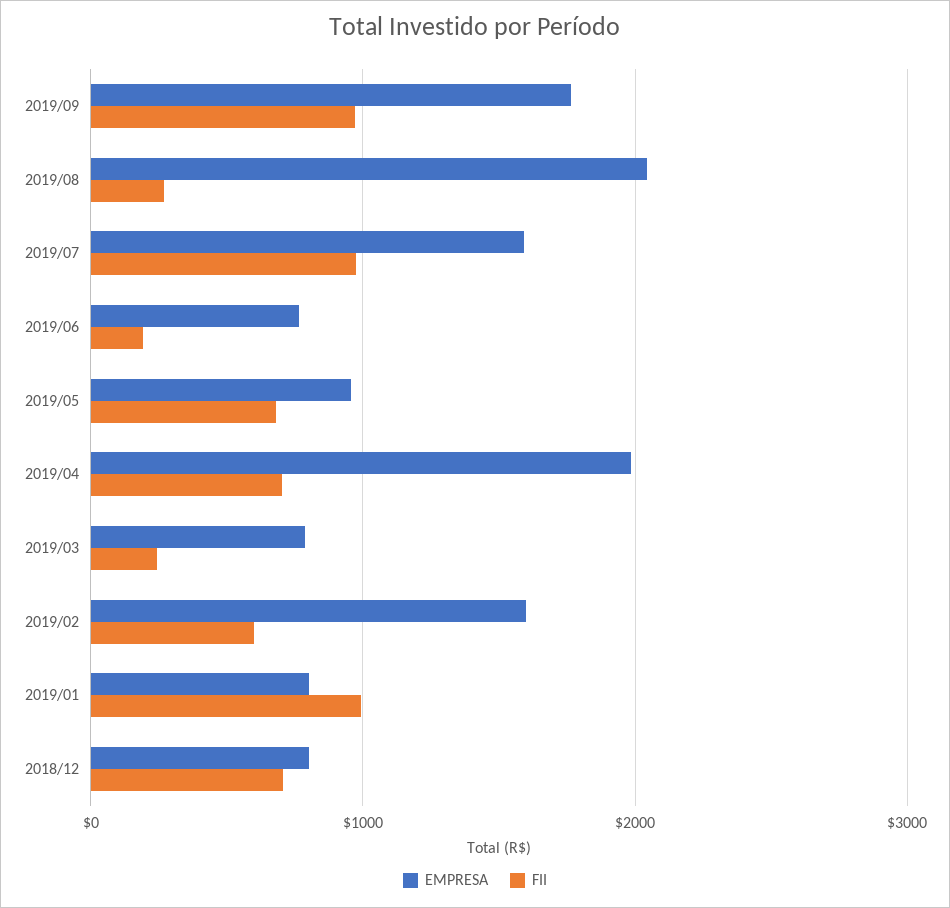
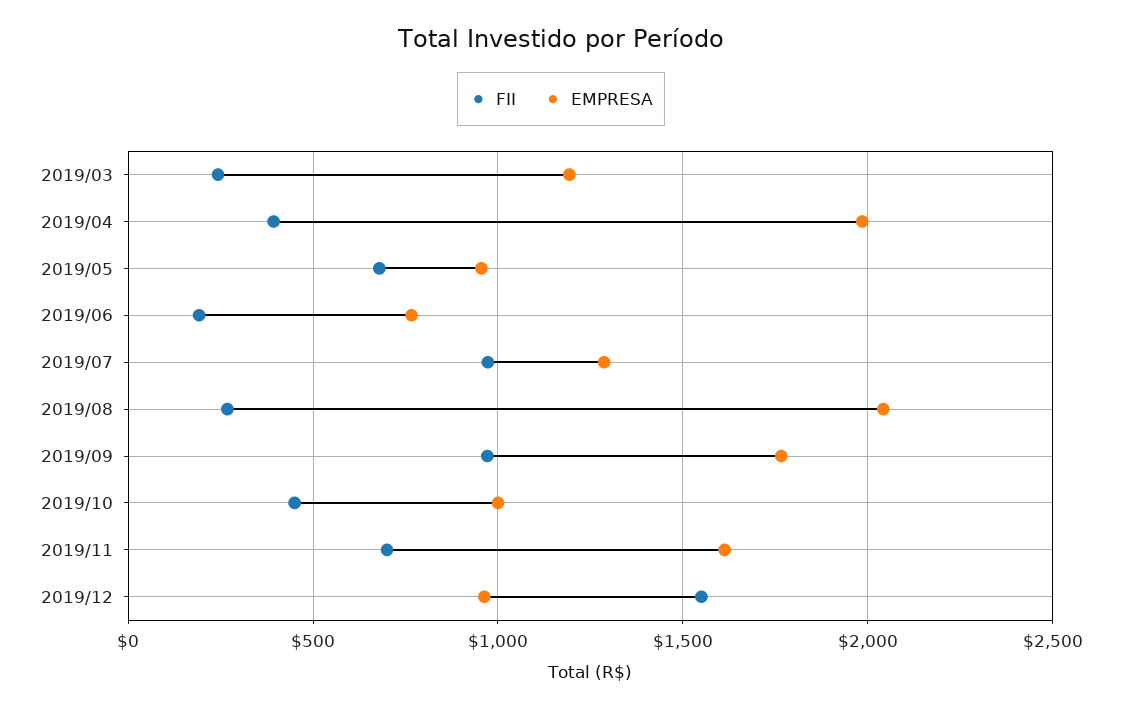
EMPRESA, 2019/07: 1600 -> 1300
FII, 2019/04: 700 -> 400
EMPRESA, 2019/03: 800 -> 1200
EMPRESA, 2019/02: 1600 -> none
FII, 2019/02: 600 -> none
EMPRESA, 2019/01: 800 -> none
FII, 2019/01: 1000 -> none
EMPRESA, 2018/12: 800 -> none
FII, 2018/12: 700 -> none
FII, 2019/10: none -> 450
EMPRESA, 2019/10: none -> 1000
FII, 2019/11: none -> 700
EMPRESA, 2019/11: none -> 1600
FII, 2019/12: none -> 1550
EMPRESA, 2019/12: none -> 950

